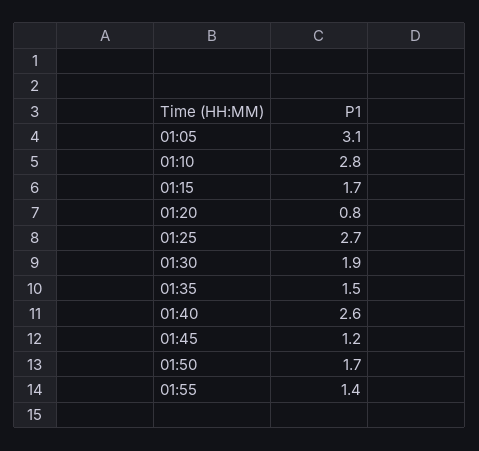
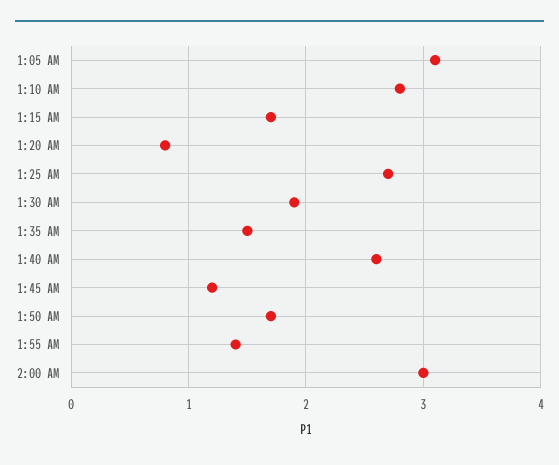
2:00 AM: none -> 3

